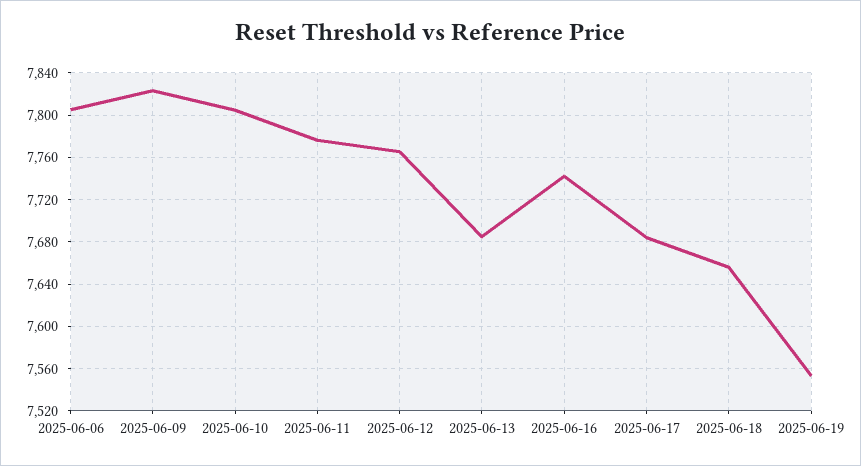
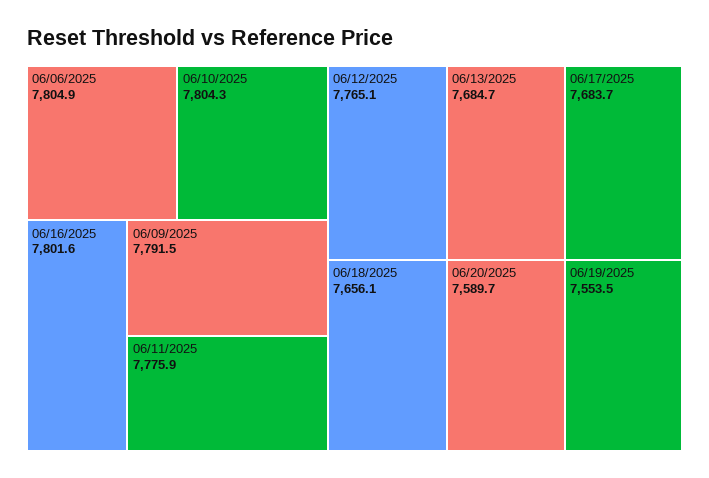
2025-06-09: 7820 -> 7791.5
2025-06-16: 7740 -> 7801.6
06/20/2025: none -> 7589.7

